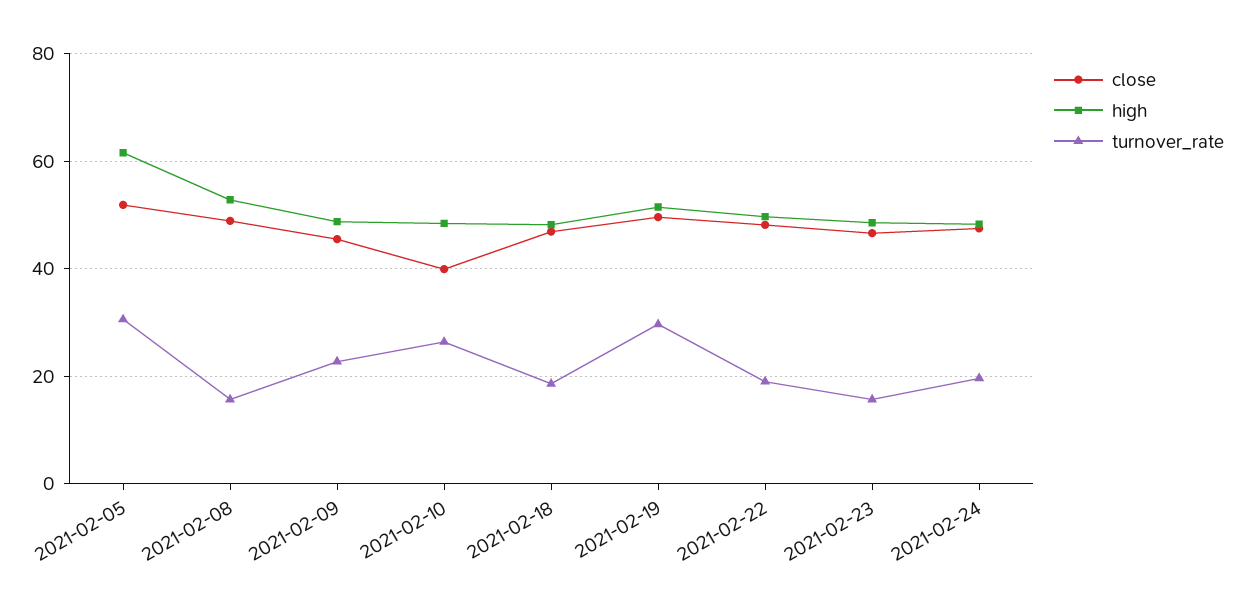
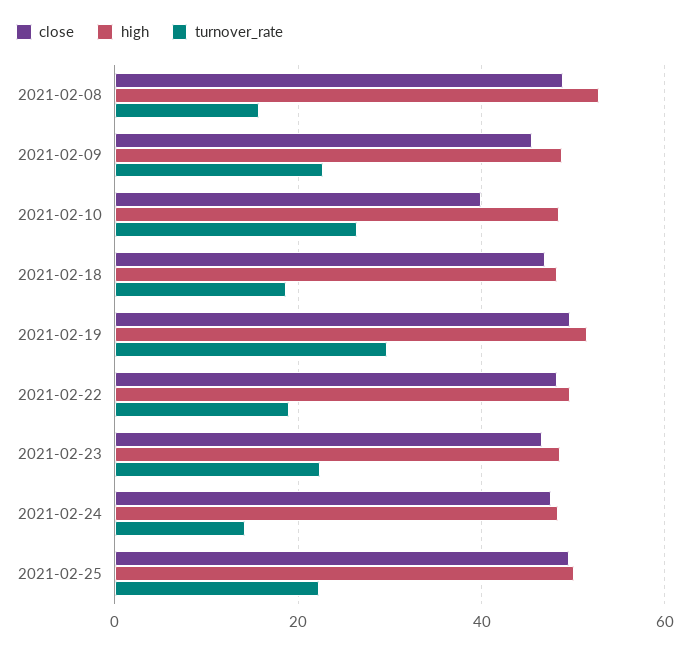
close, 2021-02-05: 52 -> none
high, 2021-02-05: 62 -> none
turnover_rate, 2021-02-05: 30 -> none
turnover_rate, 2021-02-23: 16 -> 22
turnover_rate, 2021-02-24: 20 -> 14
close, 2021-02-25: none -> 50
high, 2021-02-25: none -> 50
turnover_rate, 2021-02-25: none -> 22

